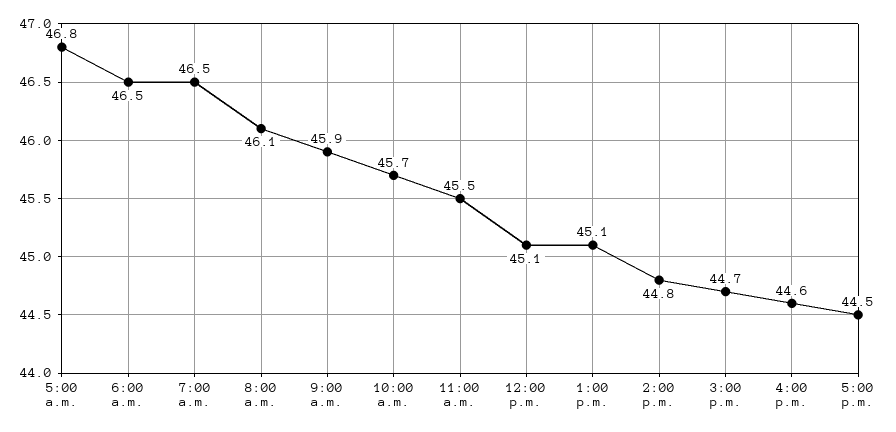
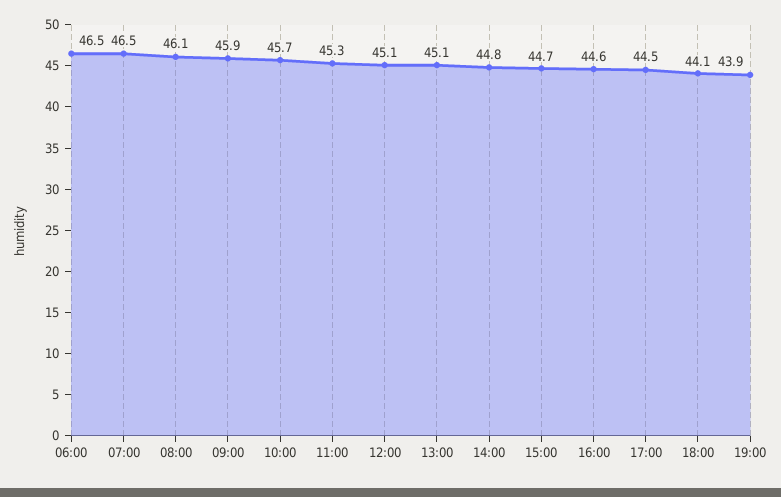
5:00 a.m.: 46.8 -> none
11:00 a.m.: 45.5 -> 45.3
18:00: none -> 44.1
19:00: none -> 43.9

